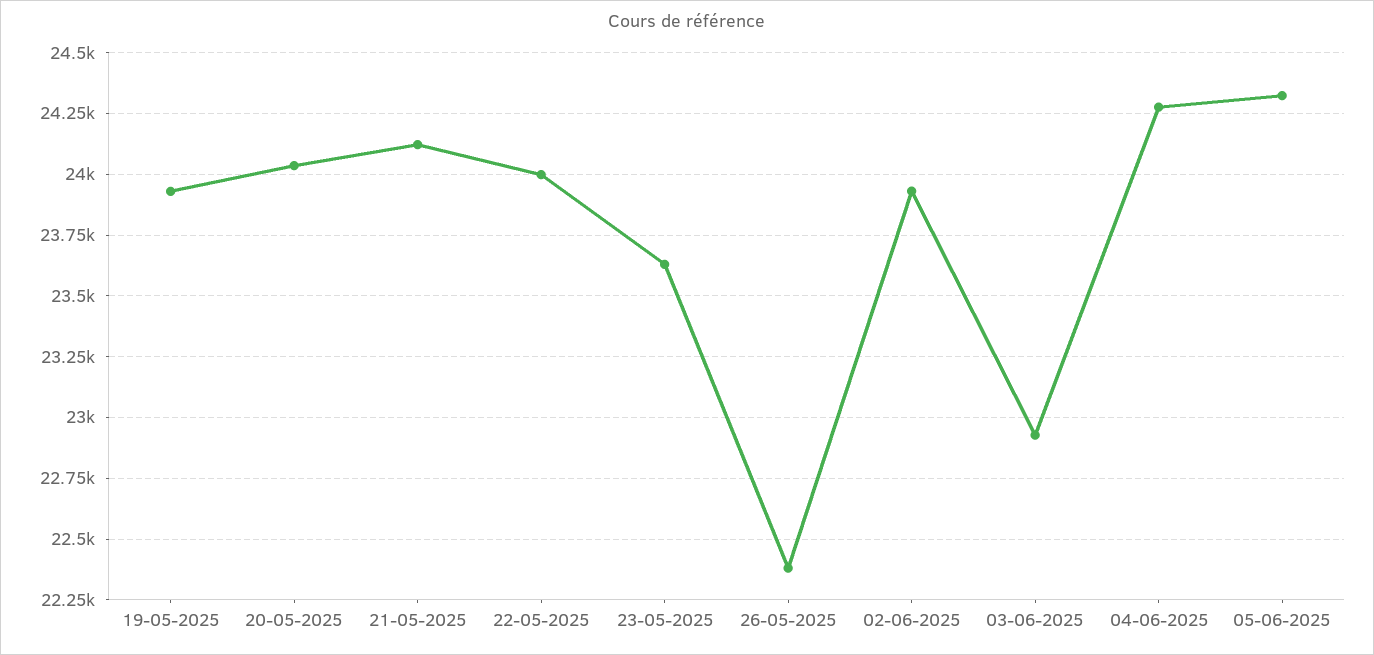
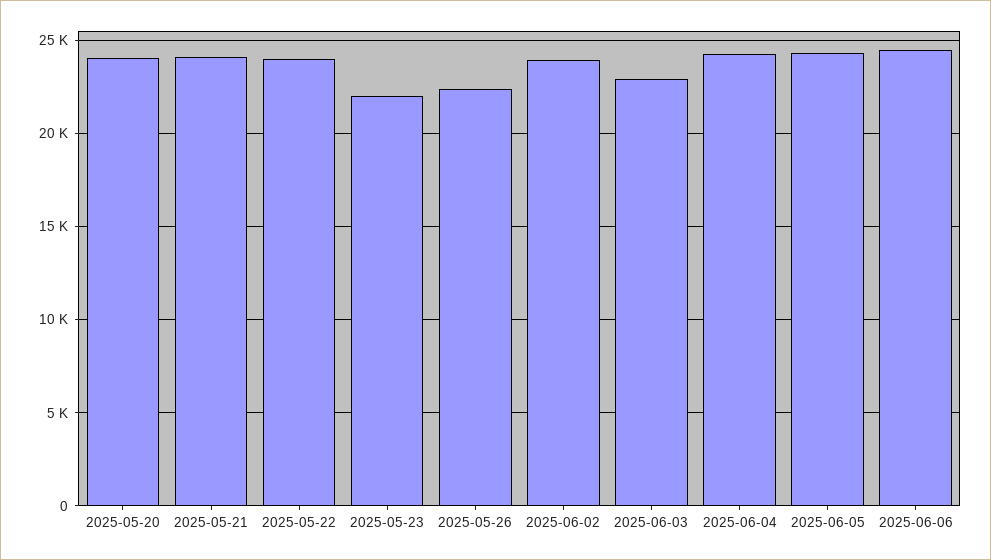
19-05-2025: 23925 -> none
23-05-2025: 23625 -> 22000
2025-06-06: none -> 24500

